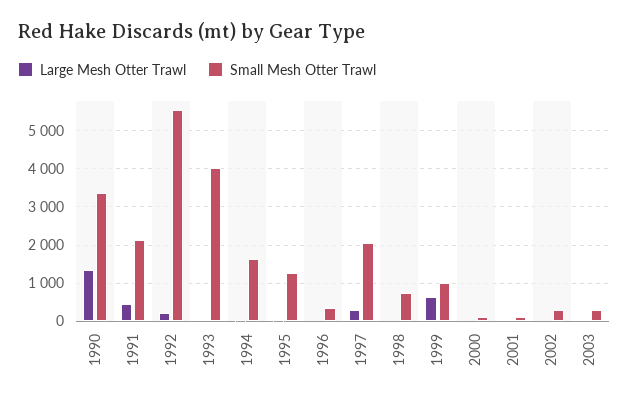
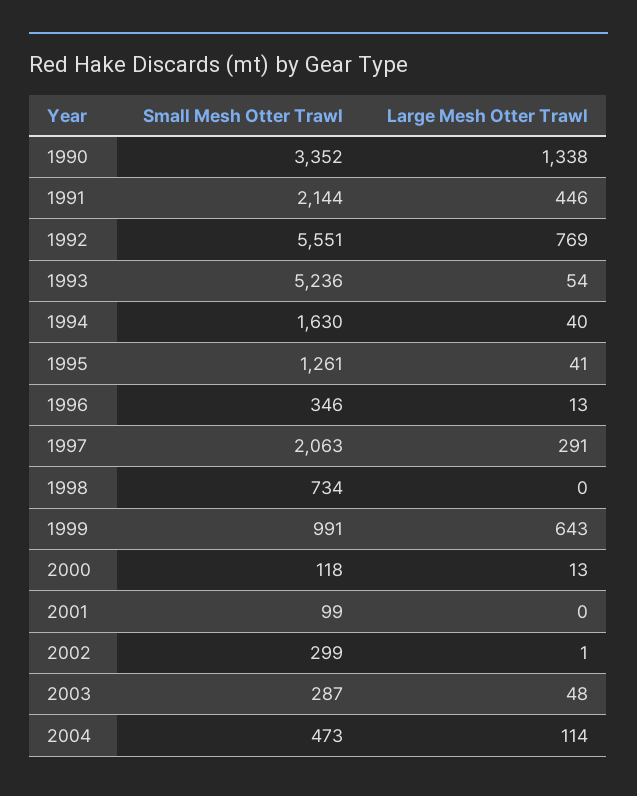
Large Mesh Otter Trawl, 1992: 200 -> 769
Small Mesh Otter Trawl, 1993: 4000 -> 5236
Small Mesh Otter Trawl, 2004: none -> 473
Large Mesh Otter Trawl, 2004: none -> 114

